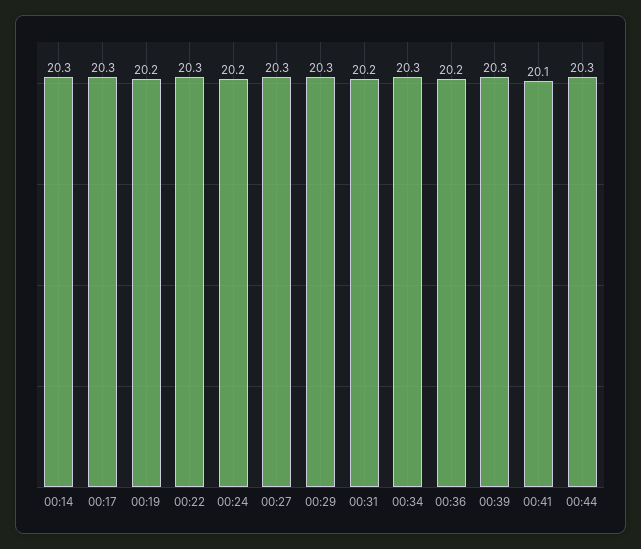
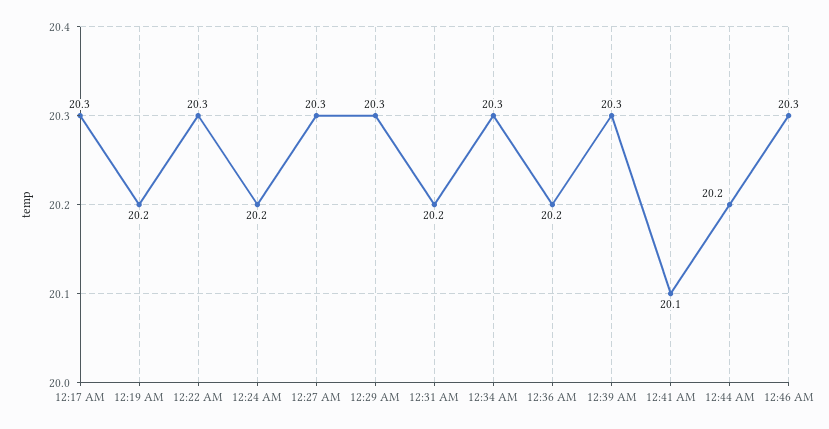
00:14: 20.3 -> none
00:44: 20.3 -> 20.2
12:46 AM: none -> 20.3

